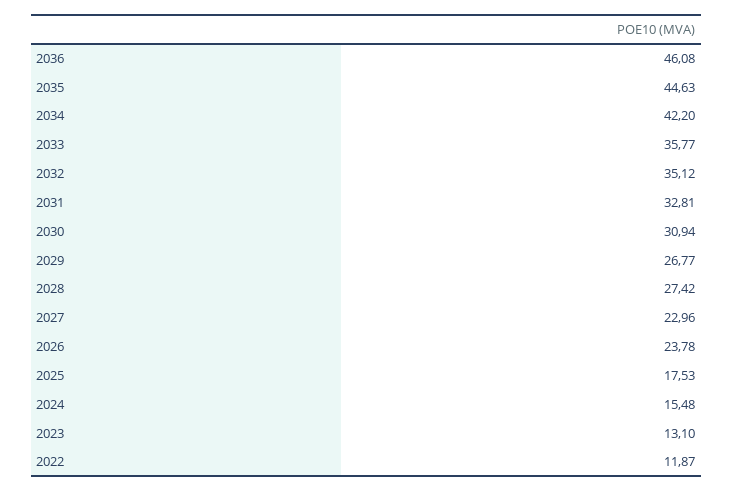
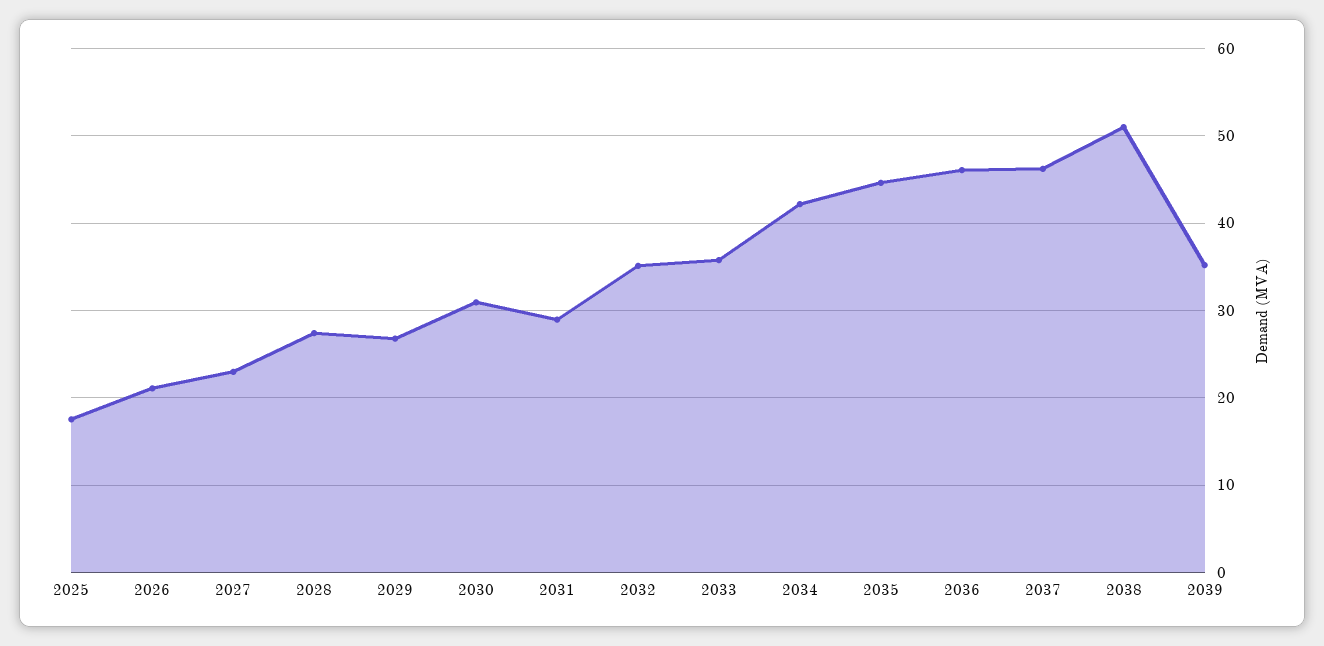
2031: 32.81 -> 29
2026: 23.78 -> 21
2024: 15.48 -> none
2023: 13.1 -> none
2022: 11.87 -> none
2037: none -> 46
2038: none -> 51
2039: none -> 35

